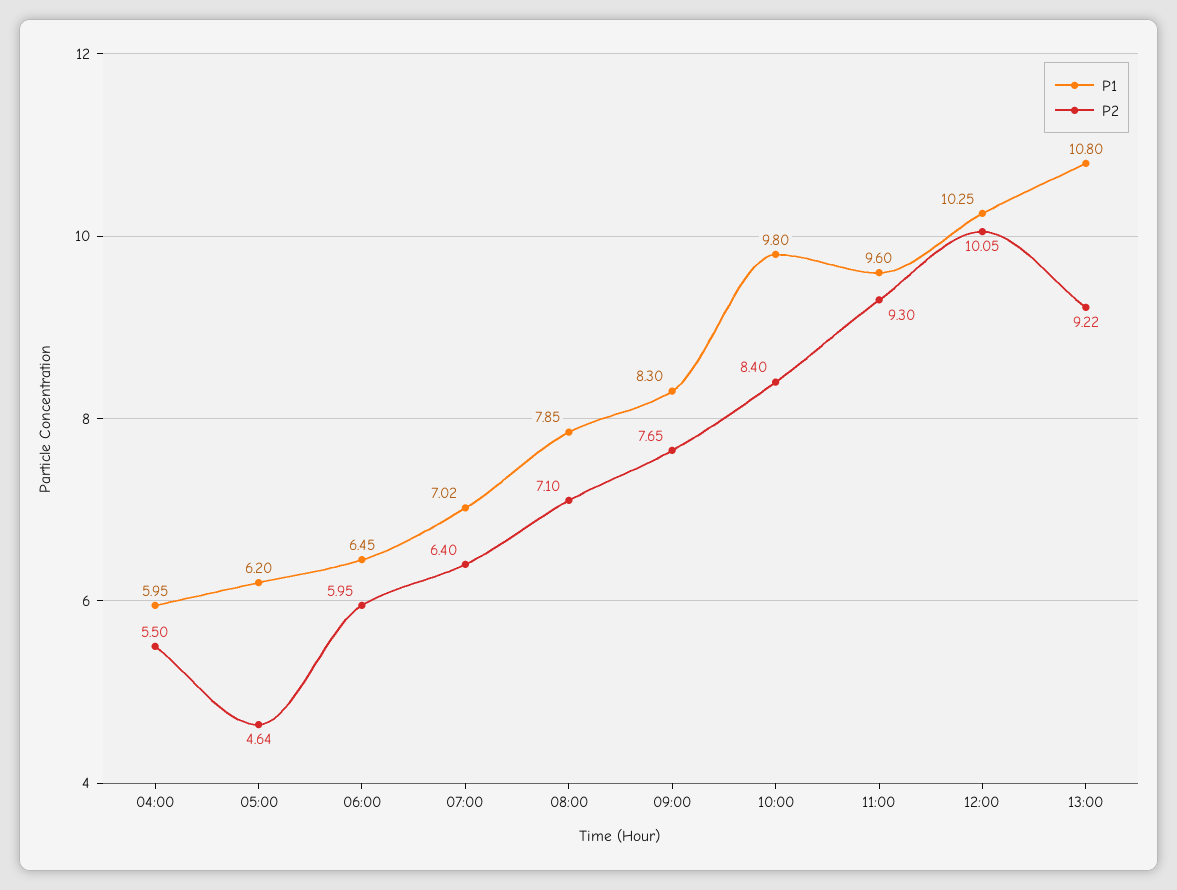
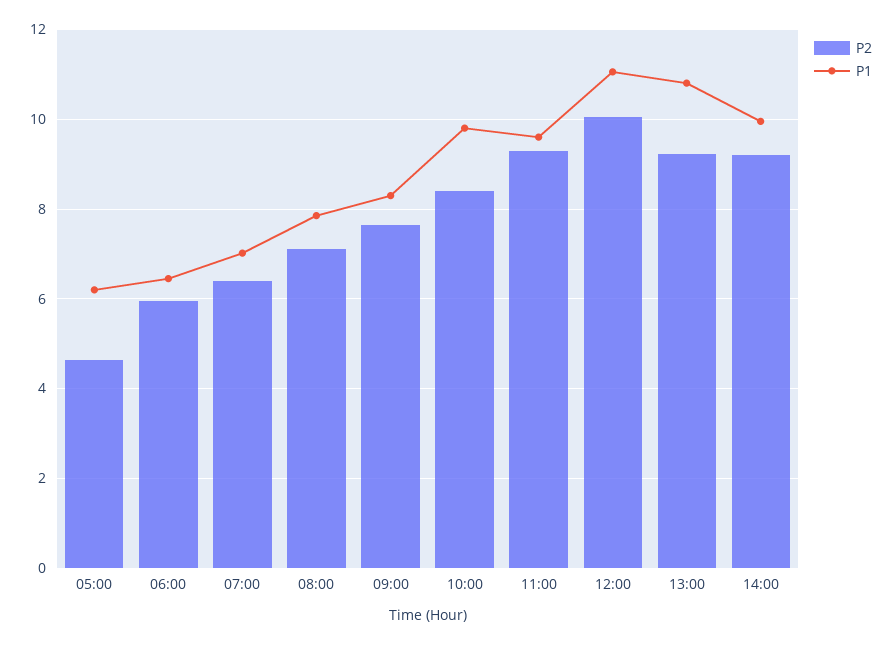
P1, 04:00: 5.95 -> none
P2, 04:00: 5.5 -> none
P1, 12:00: 10.25 -> 11
P2, 14:00: none -> 9.2
P1, 14:00: none -> 10

